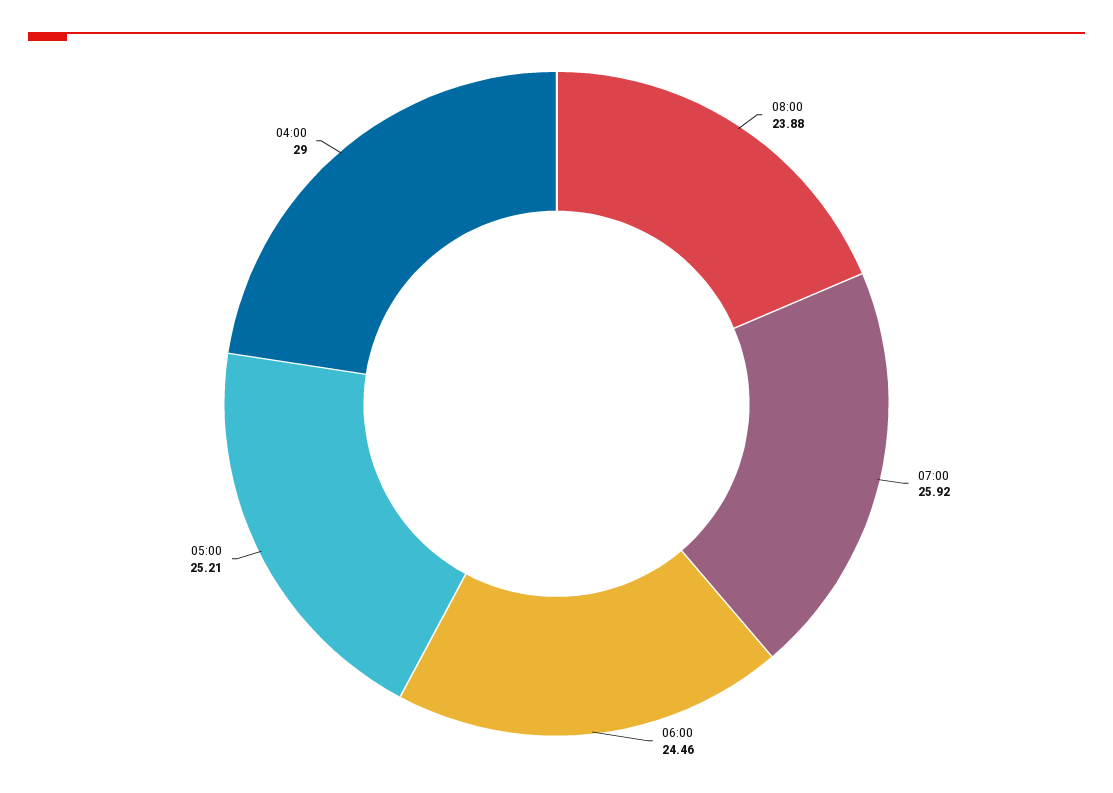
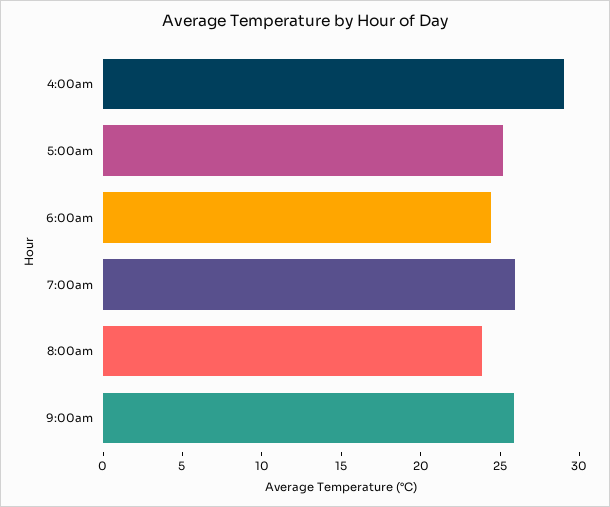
9:00am: none -> 26

